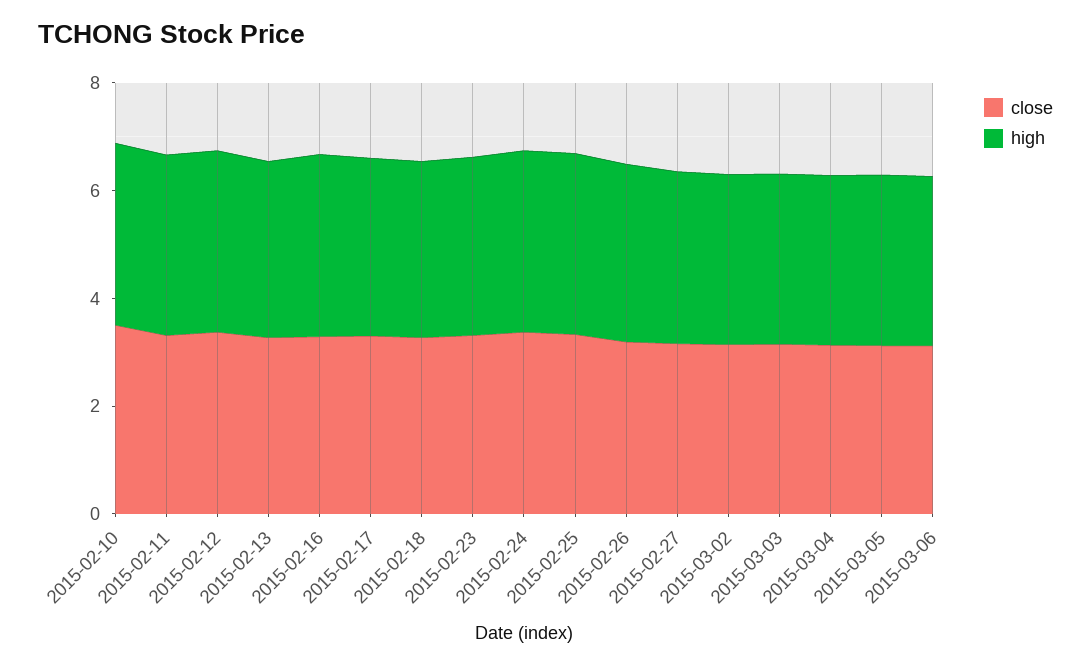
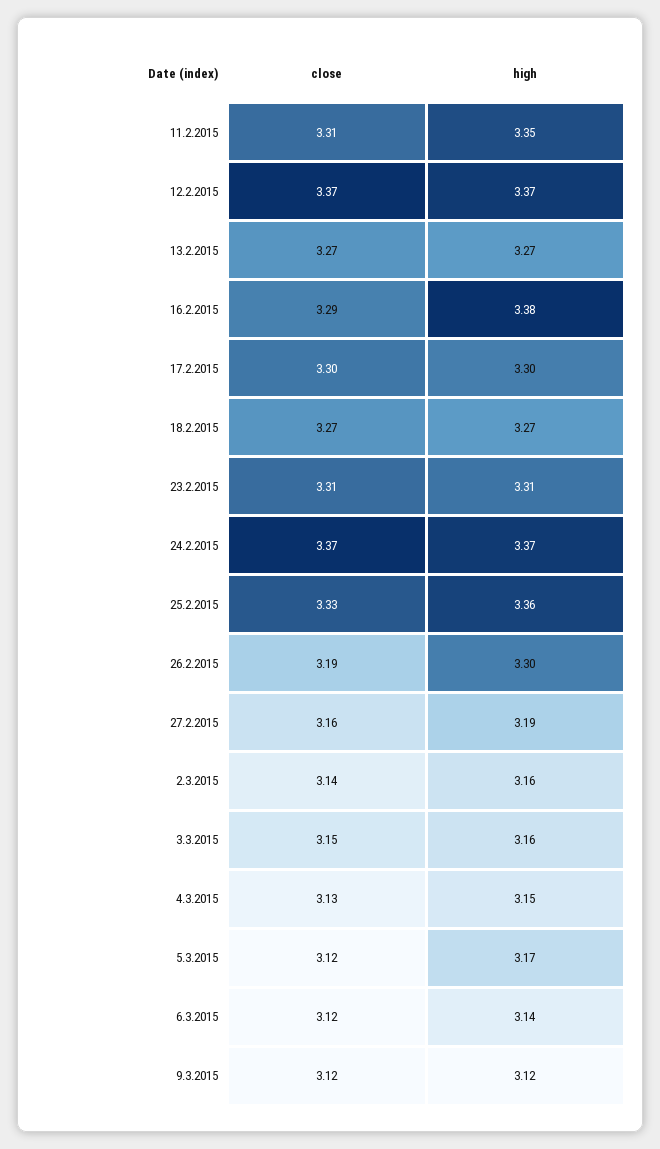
close, 2015-02-10: 3.5 -> none
high, 2015-02-10: 3.5 -> none
close, 9.3.2015: none -> 3.12
high, 9.3.2015: none -> 3.12

